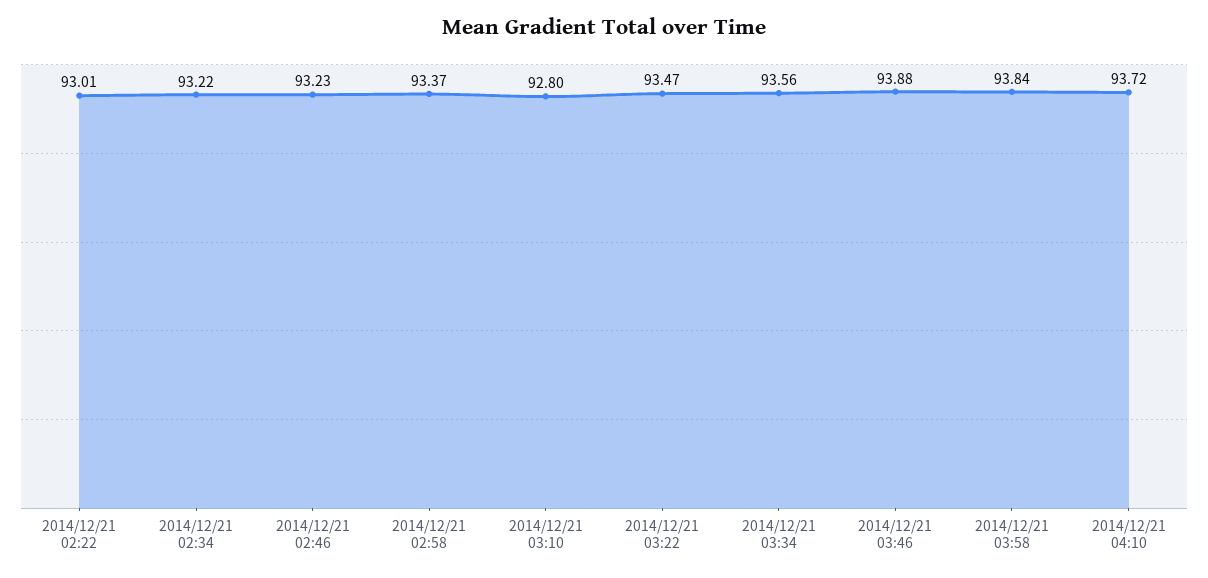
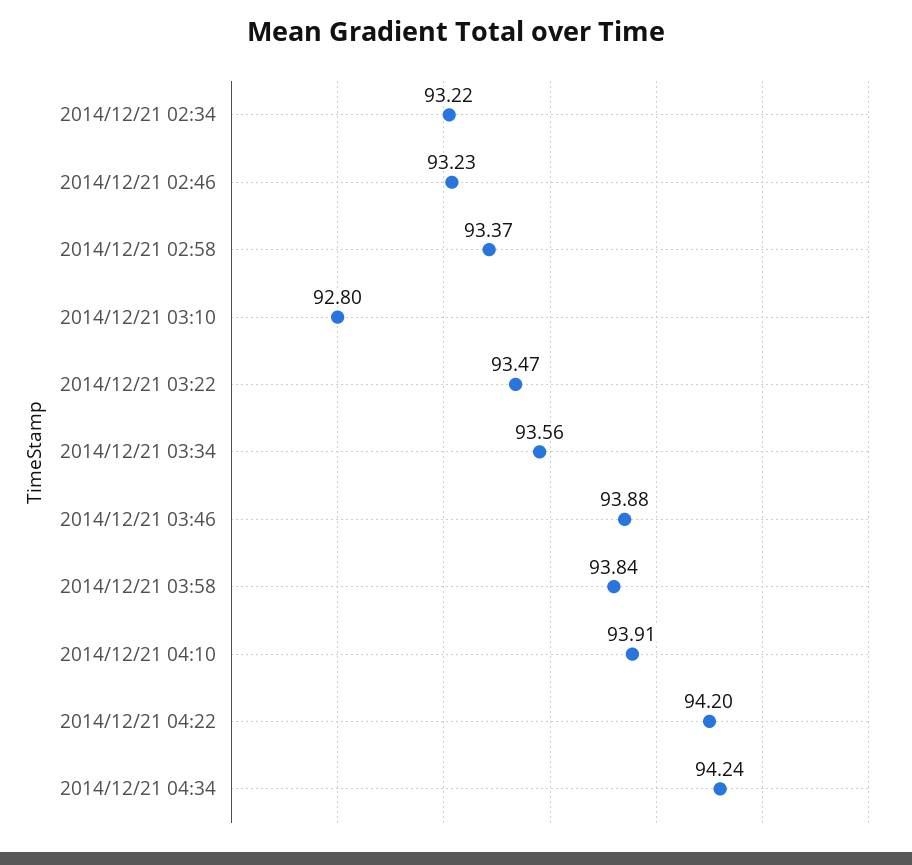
2014/12/21 02:22: 93.01 -> none
2014/12/21 04:10: 93.72 -> 93.91
2014/12/21 04:22: none -> 94.2
2014/12/21 04:34: none -> 94.24

